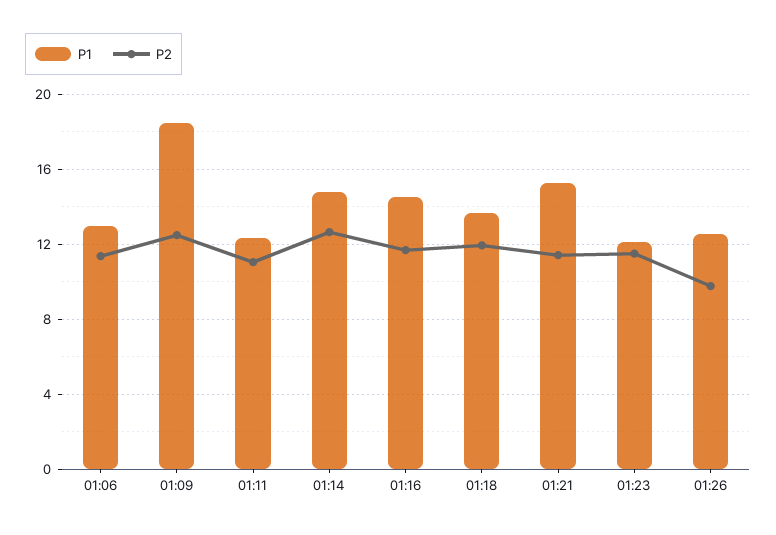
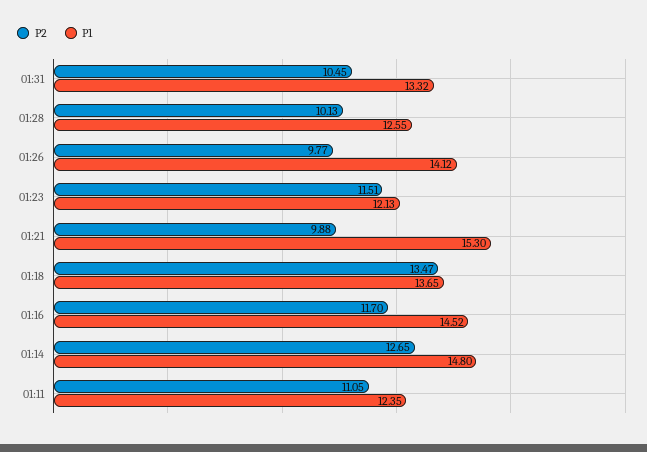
P1, 01:06: 13 -> none
P2, 01:06: 11.5 -> none
P1, 01:09: 18.5 -> none
P2, 01:09: 12.5 -> none
P2, 01:18: 12 -> 13.47
P2, 01:21: 11.5 -> 9.88
P1, 01:26: 12.5 -> 14.12
P2, 01:31: none -> 10.45
P1, 01:31: none -> 13.32
P2, 01:28: none -> 10.13
P1, 01:28: none -> 12.55

